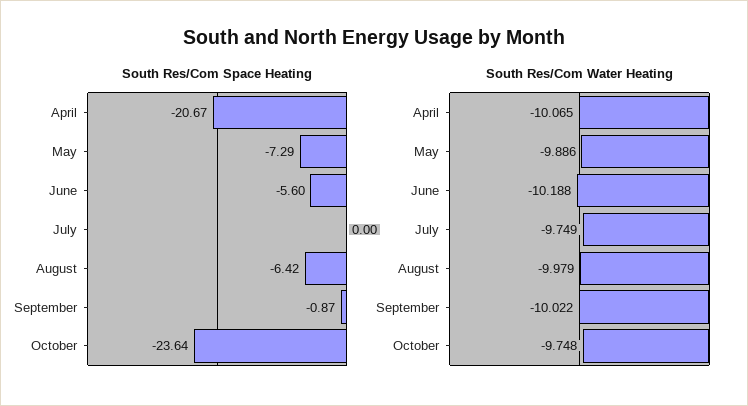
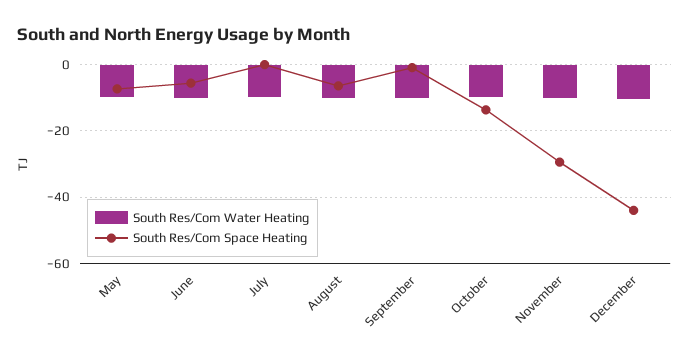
South Res/Com Space Heating, April: -20.67 -> none
South Res/Com Space Heating, October: -23.64 -> -14
South Res/Com Water Heating, April: -10.065 -> none
South Res/Com Water Heating, November: none -> -10
South Res/Com Space Heating, November: none -> -30
South Res/Com Water Heating, December: none -> -10
South Res/Com Space Heating, December: none -> -44

